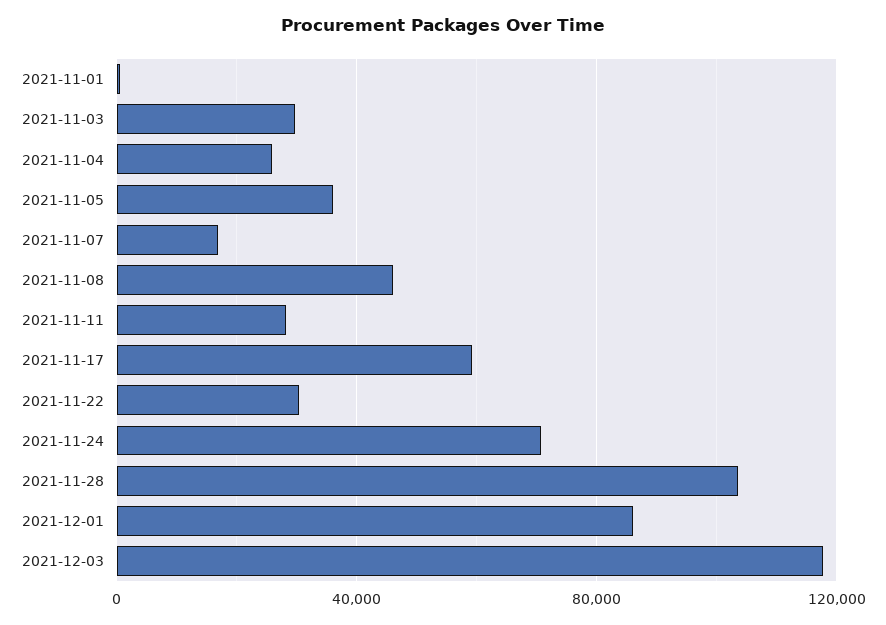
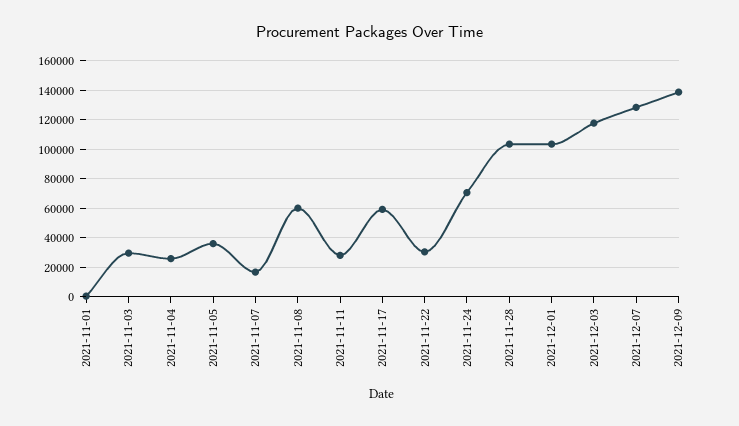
2021-11-08: 45000 -> 60000
2021-12-01: 85000 -> 105000
2021-12-07: none -> 130000
2021-12-09: none -> 140000

